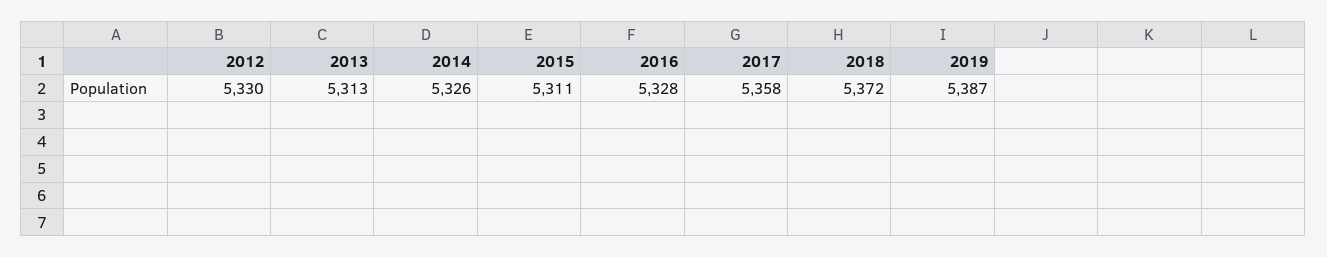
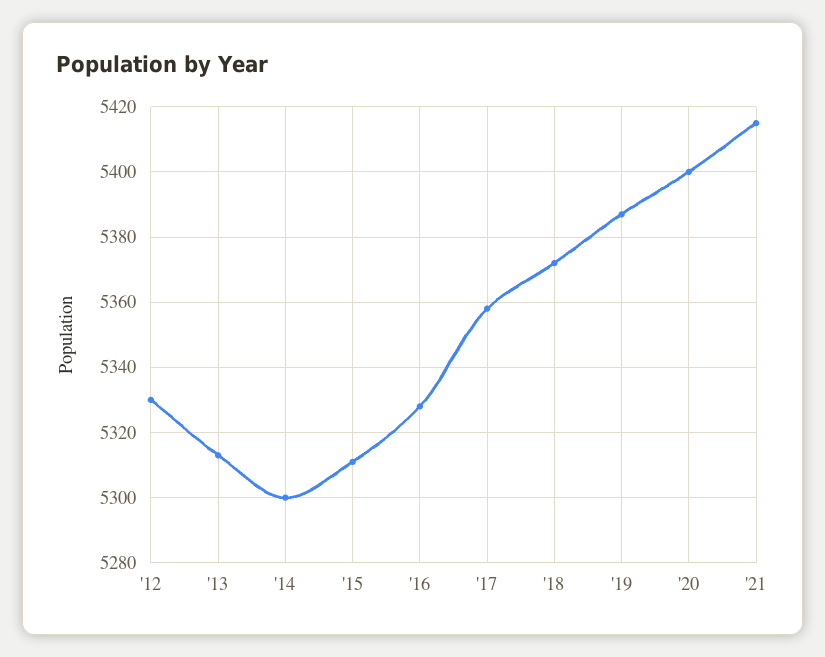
2014: 5326 -> 5300
'20: none -> 5400
'21: none -> 5415

